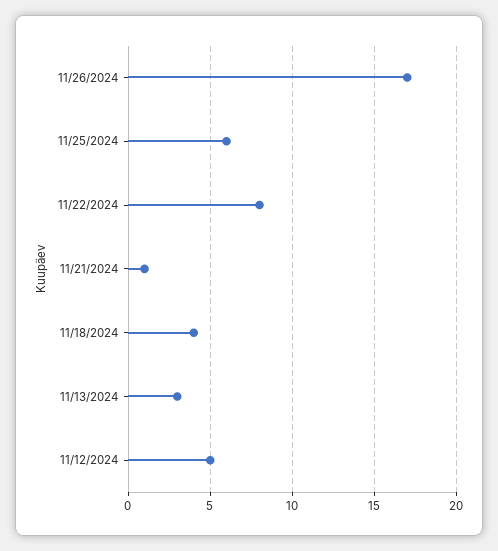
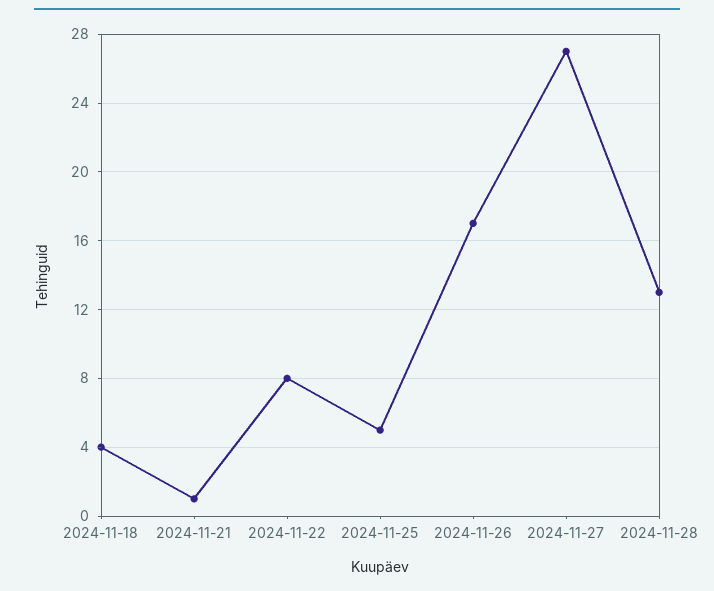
11/25/2024: 6 -> 5
11/13/2024: 3 -> none
11/12/2024: 5 -> none
2024-11-27: none -> 27
2024-11-28: none -> 13

